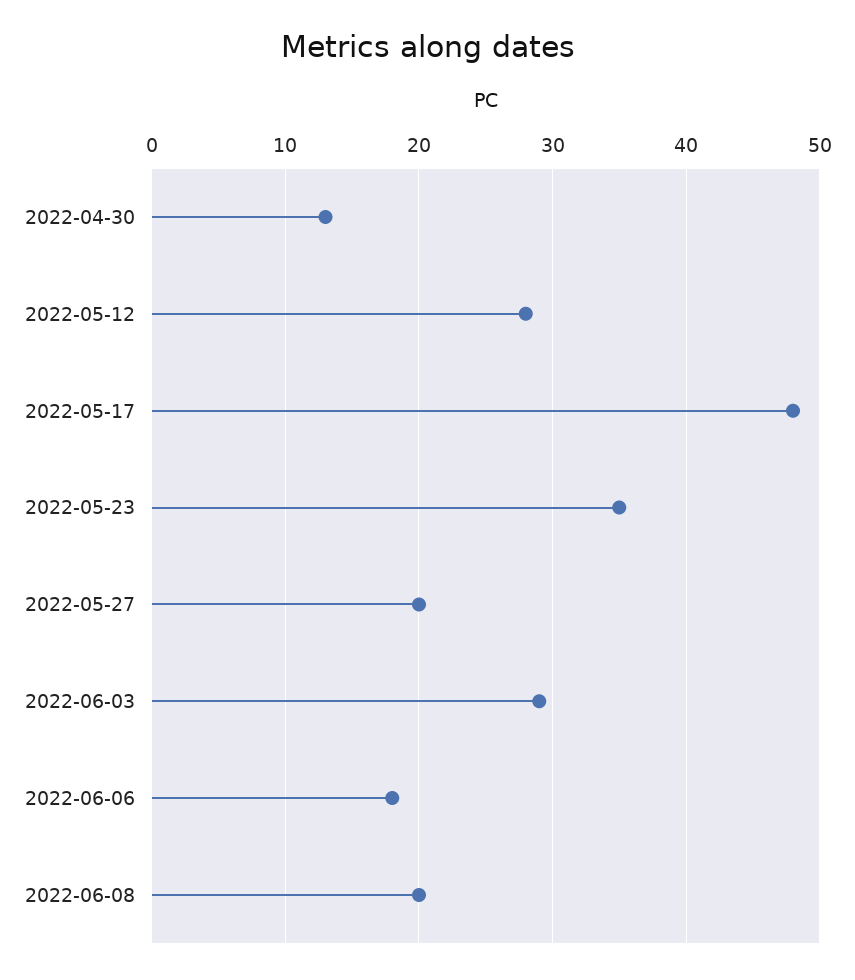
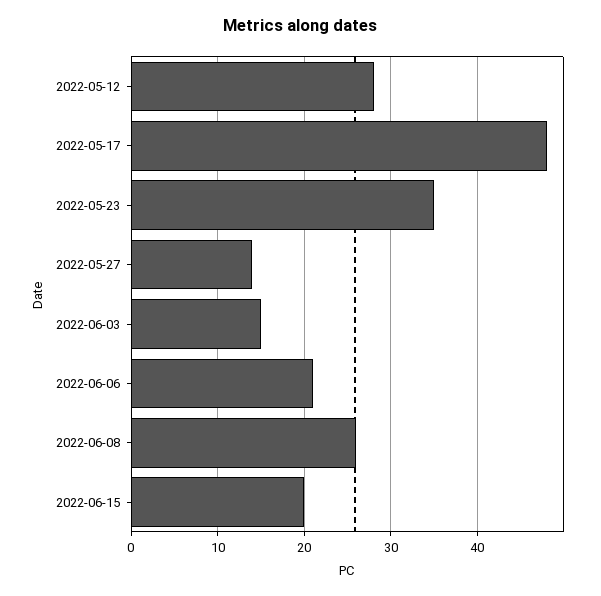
2022-04-30: 13 -> none
2022-05-27: 20 -> 14
2022-06-03: 29 -> 15
2022-06-06: 18 -> 21
2022-06-08: 20 -> 26
2022-06-15: none -> 20

